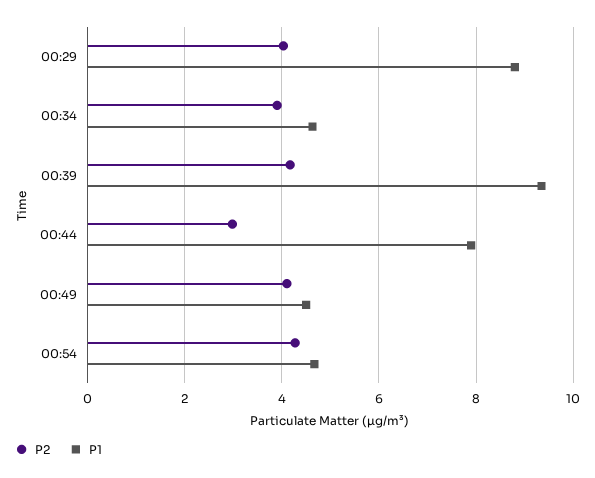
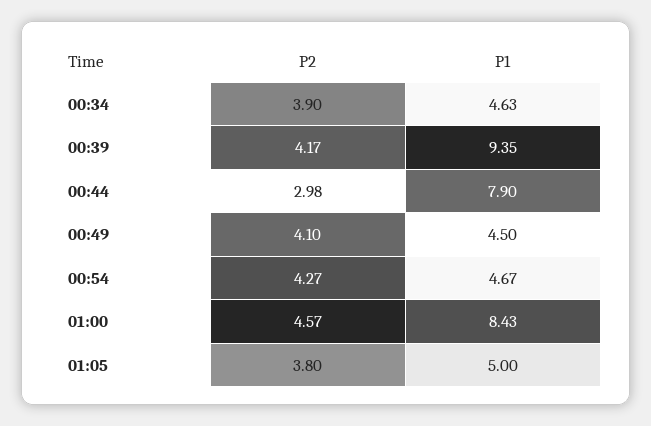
P2, 00:29: 4 -> none
P1, 00:29: 8.8 -> none
P2, 01:00: none -> 4.57
P1, 01:00: none -> 8.43
P2, 01:05: none -> 3.8
P1, 01:05: none -> 5

